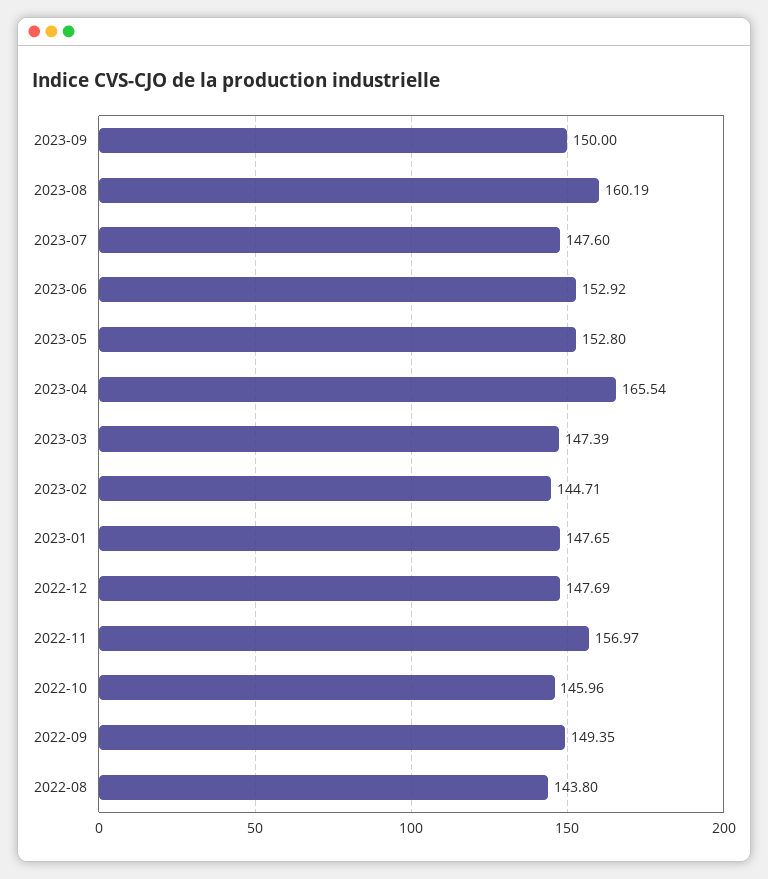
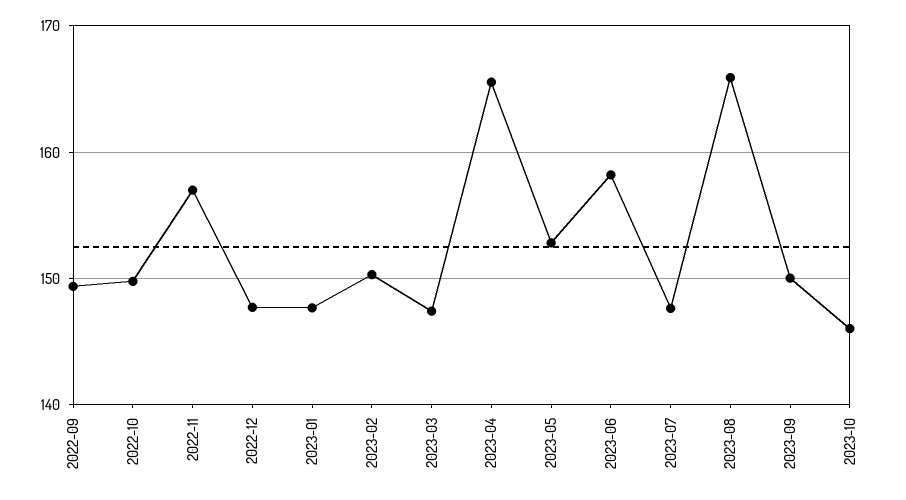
2023-08: 160.19 -> 166
2023-06: 152.92 -> 158
2023-02: 144.71 -> 150
2022-10: 145.96 -> 150
2022-08: 143.8 -> none
2023-10: none -> 146

